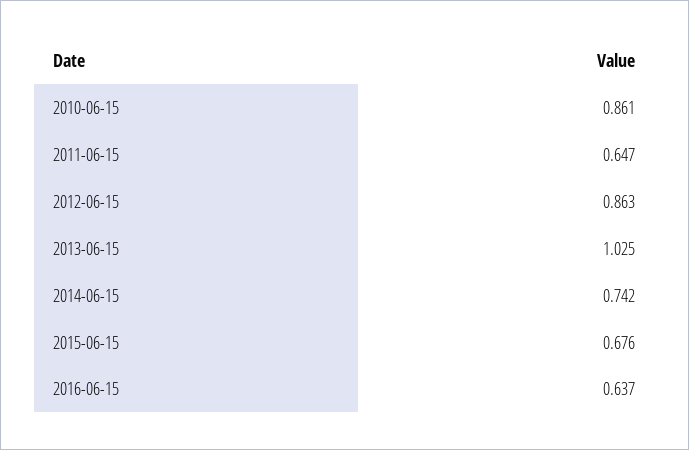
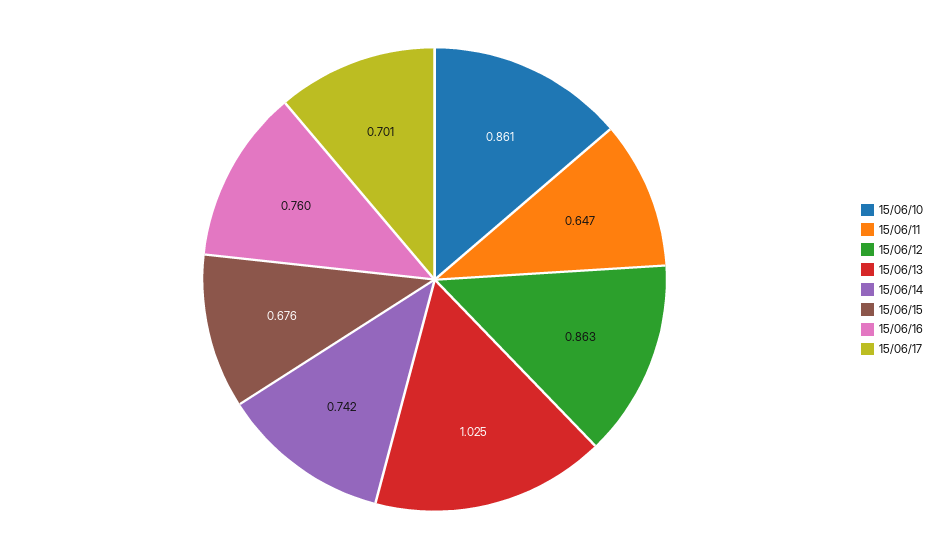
2016-06-15: 0.637 -> 0.76
15/06/17: none -> 0.701

